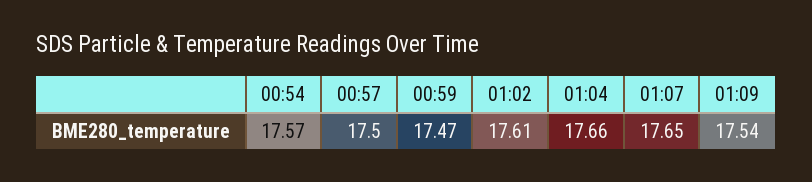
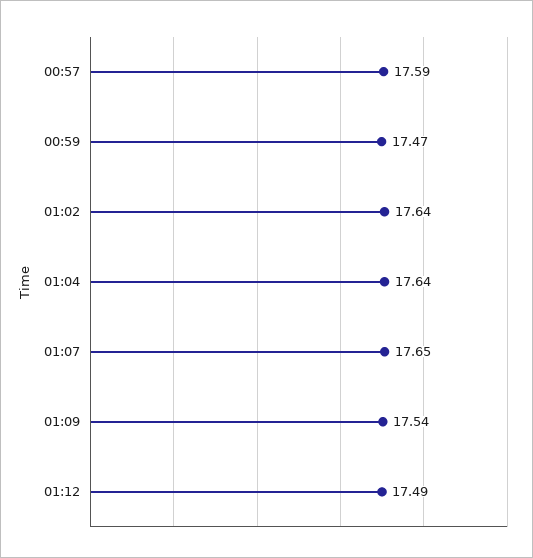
00:54: 17.57 -> none
00:57: 17.5 -> 17.59
01:02: 17.61 -> 17.64
01:04: 17.66 -> 17.64
01:12: none -> 17.49

